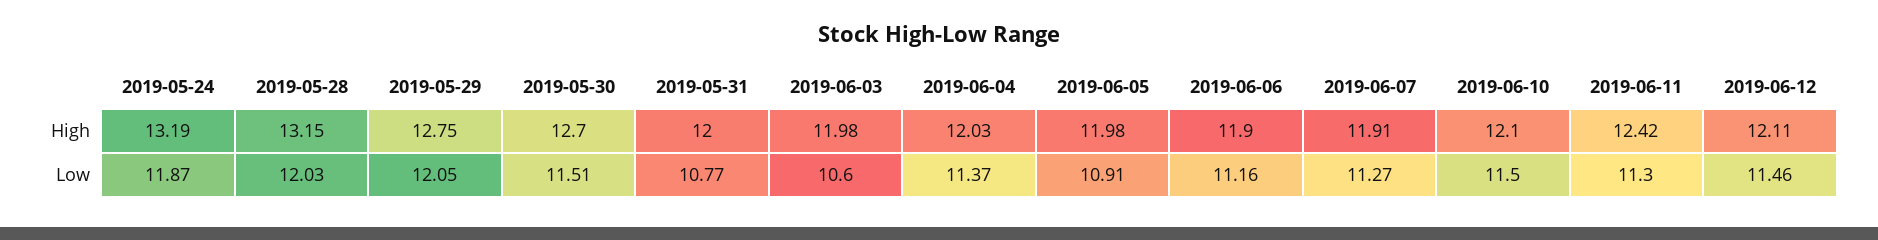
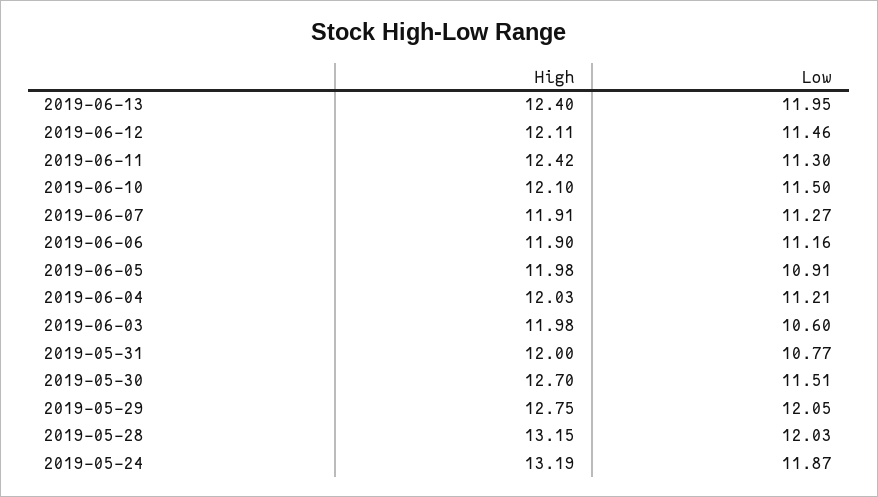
2019-06-04, Low: 11.37 -> 11.21
2019-06-13, High: none -> 12.4
2019-06-13, Low: none -> 11.95

